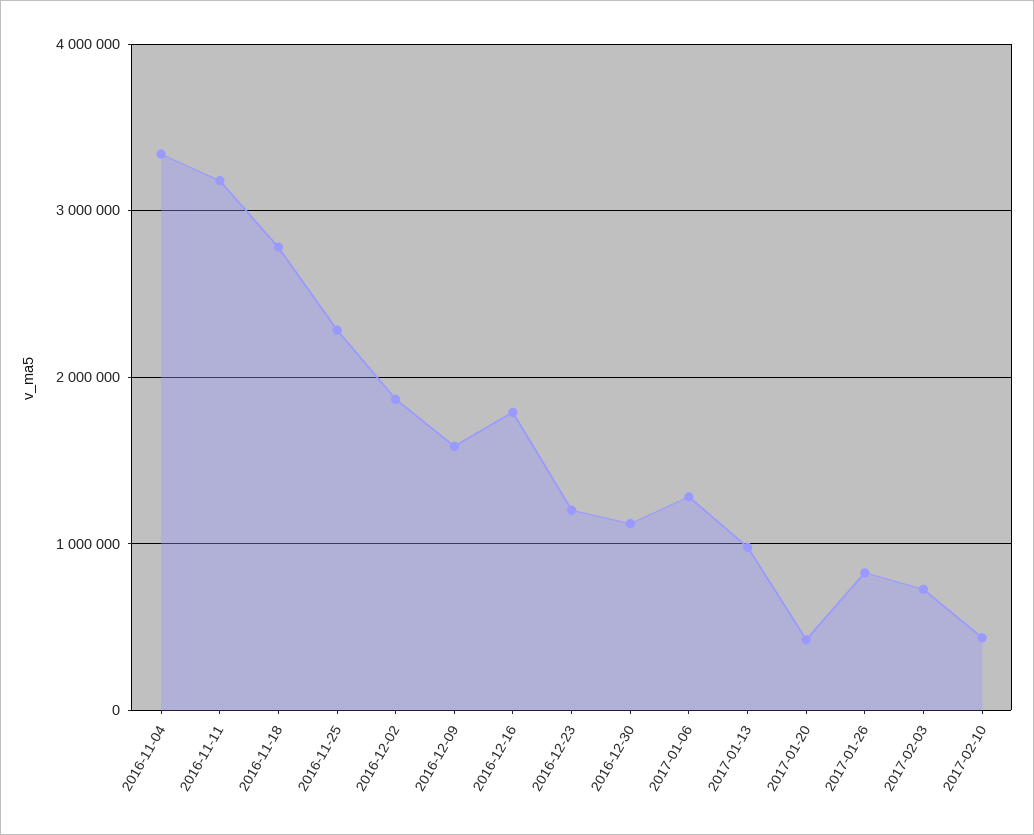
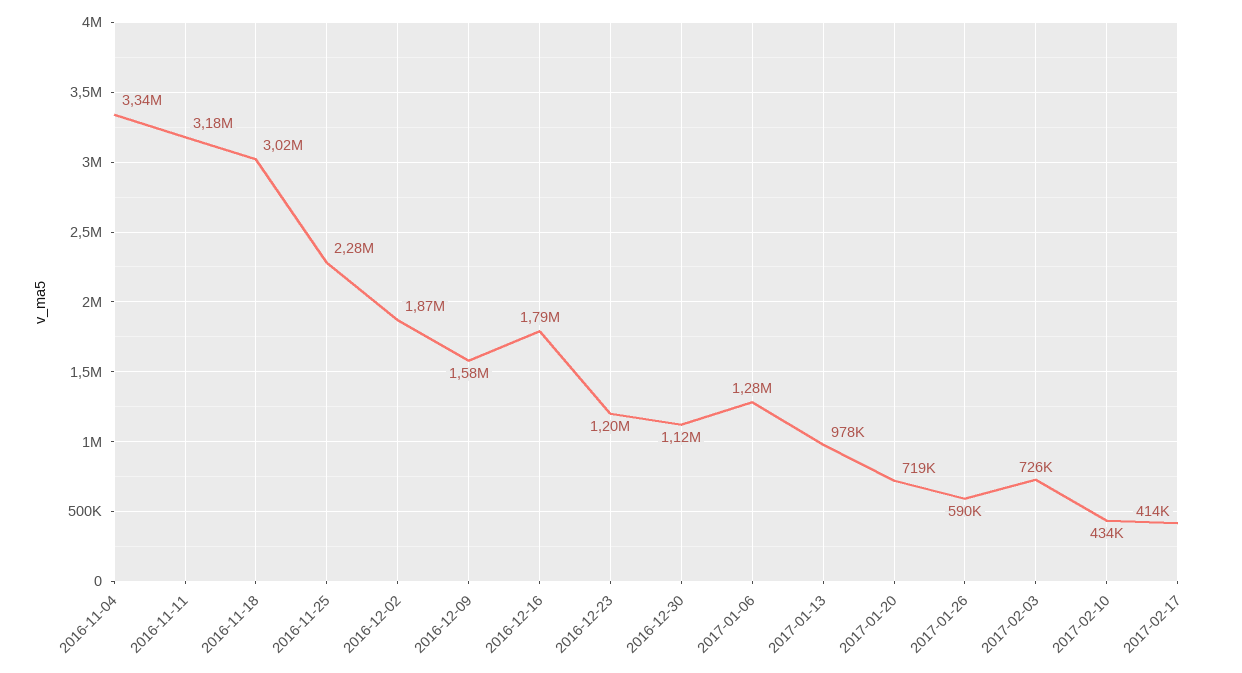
2016-11-18: 2800000 -> 3020000
2017-01-20: 400000 -> 719000
2017-01-26: 800000 -> 590000
2017-02-17: none -> 414000

